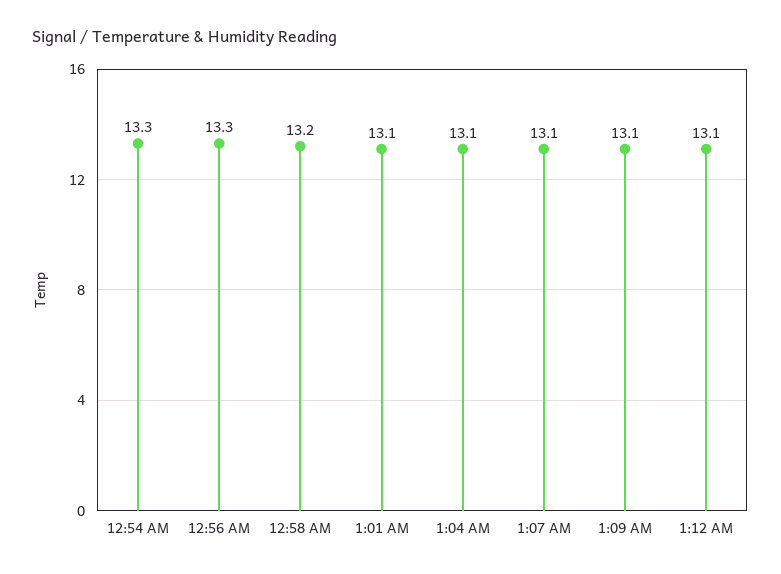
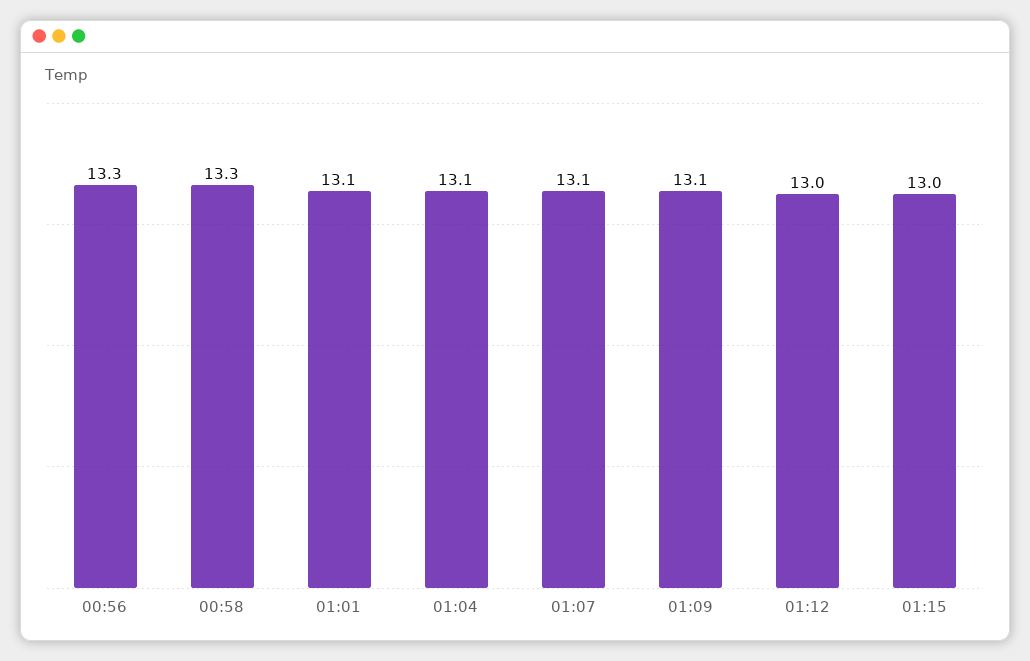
12:54 AM: 13.3 -> none
12:58 AM: 13.2 -> 13.3
1:12 AM: 13.1 -> 13
01:15: none -> 13

